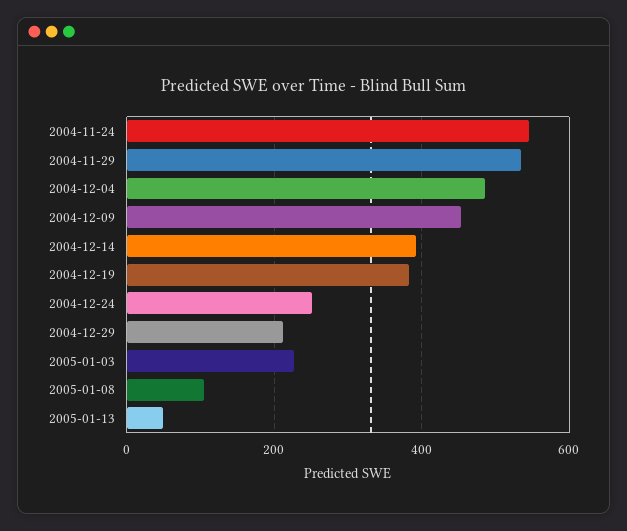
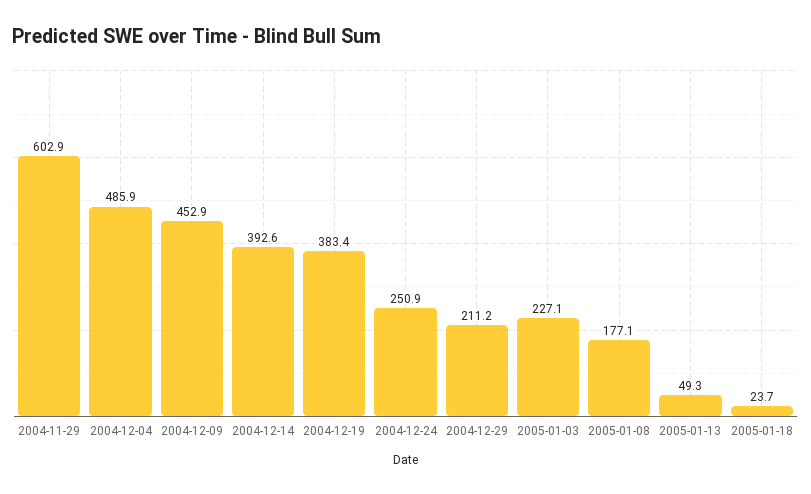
2004-11-24: 540 -> none
2004-11-29: 540 -> 602.9
2005-01-08: 100 -> 177.1
2005-01-18: none -> 23.7

